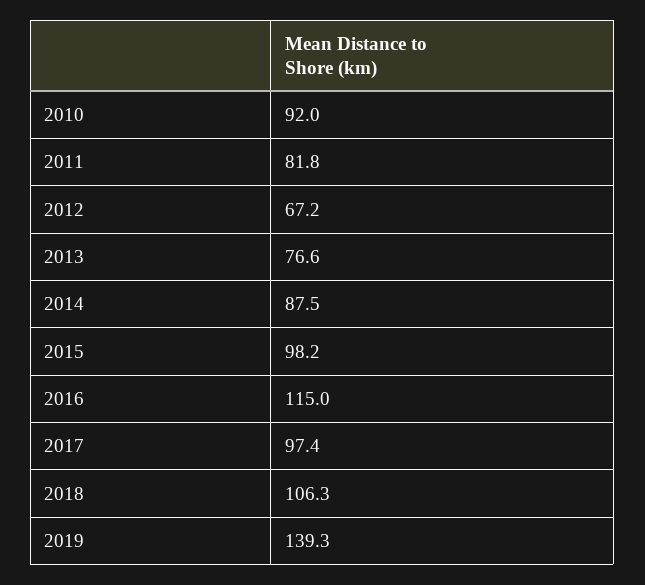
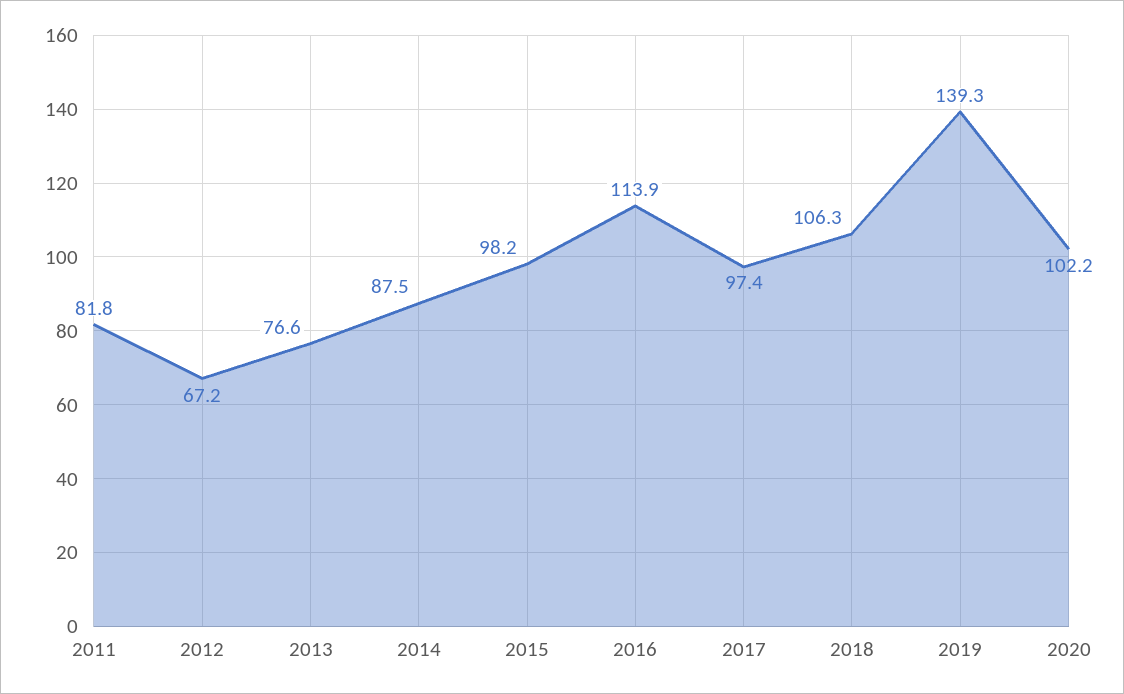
2010: 92 -> none
2016: 115 -> 113.9
2020: none -> 102.2

